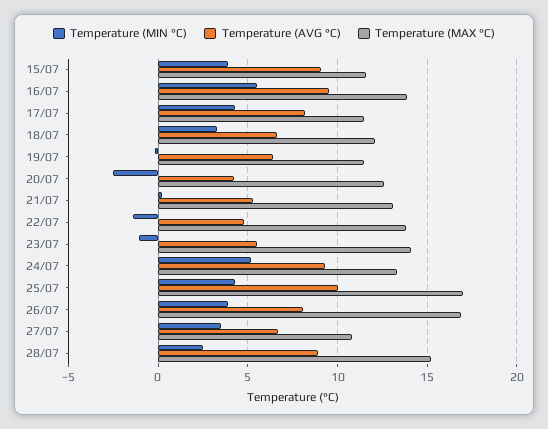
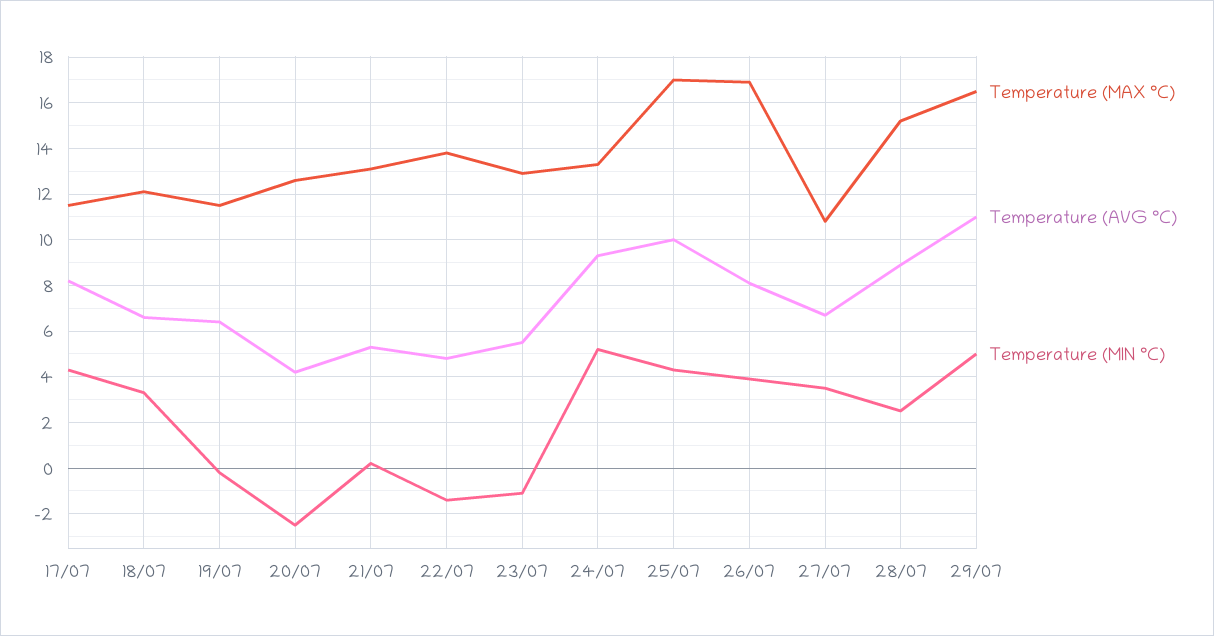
Temperature (MIN °C), 15/07: 4 -> none
Temperature (AVG °C), 15/07: 9 -> none
Temperature (MAX °C), 15/07: 11.5 -> none
Temperature (MIN °C), 16/07: 5.5 -> none
Temperature (AVG °C), 16/07: 9.5 -> none
Temperature (MAX °C), 16/07: 14 -> none
Temperature (MAX °C), 23/07: 14 -> 13
Temperature (MAX °C), 29/07: none -> 16.5
Temperature (AVG °C), 29/07: none -> 11
Temperature (MIN °C), 29/07: none -> 5

